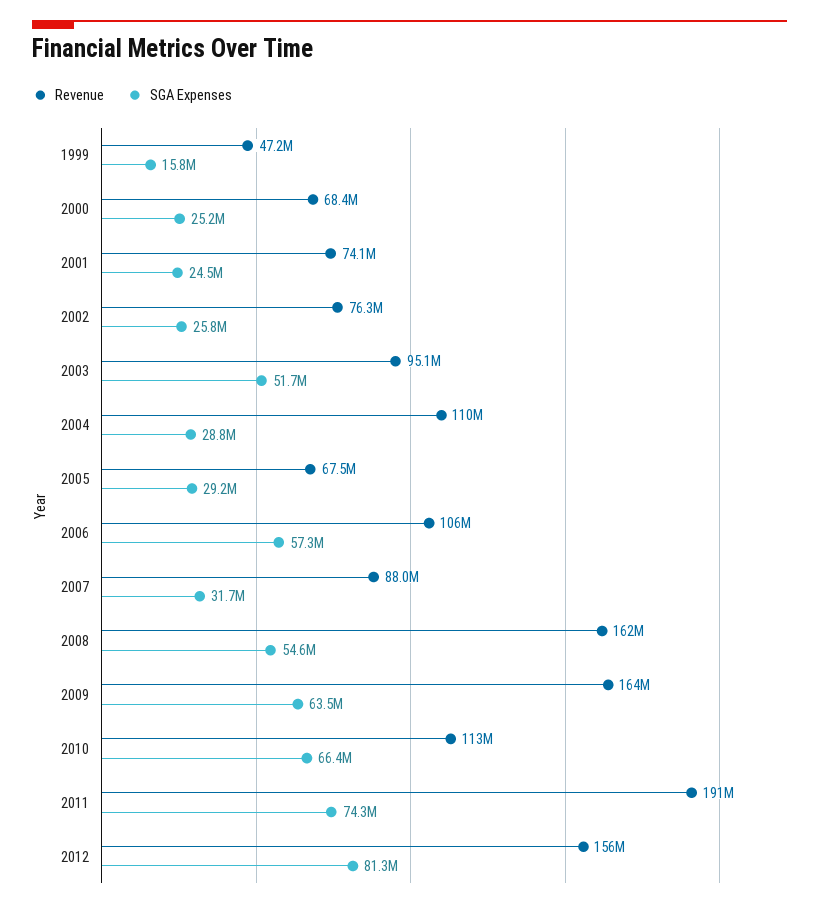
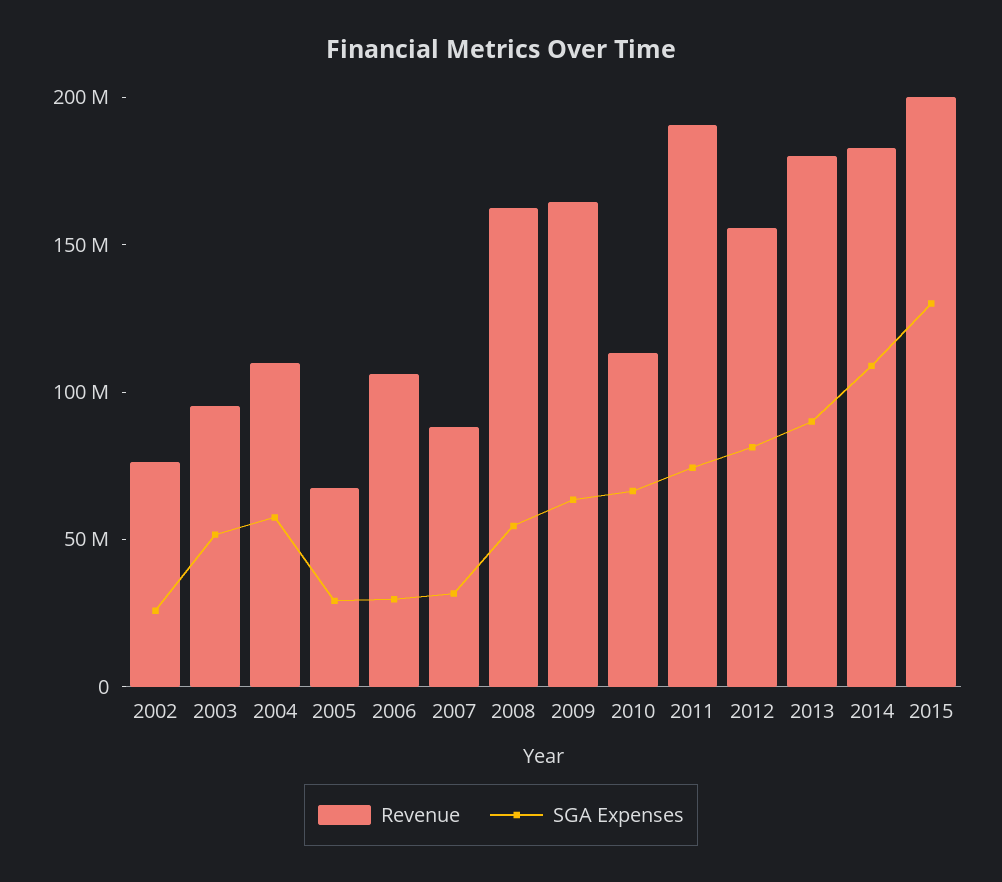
Revenue, 1999: 47200000 -> none
SGA Expenses, 1999: 15800000 -> none
Revenue, 2000: 68400000 -> none
SGA Expenses, 2000: 25200000 -> none
Revenue, 2001: 74100000 -> none
SGA Expenses, 2001: 24500000 -> none
SGA Expenses, 2004: 28800000 -> 60000000
SGA Expenses, 2006: 57300000 -> 30000000
Revenue, 2013: none -> 180000000
SGA Expenses, 2013: none -> 90000000
Revenue, 2014: none -> 180000000
SGA Expenses, 2014: none -> 110000000
Revenue, 2015: none -> 200000000
SGA Expenses, 2015: none -> 130000000

